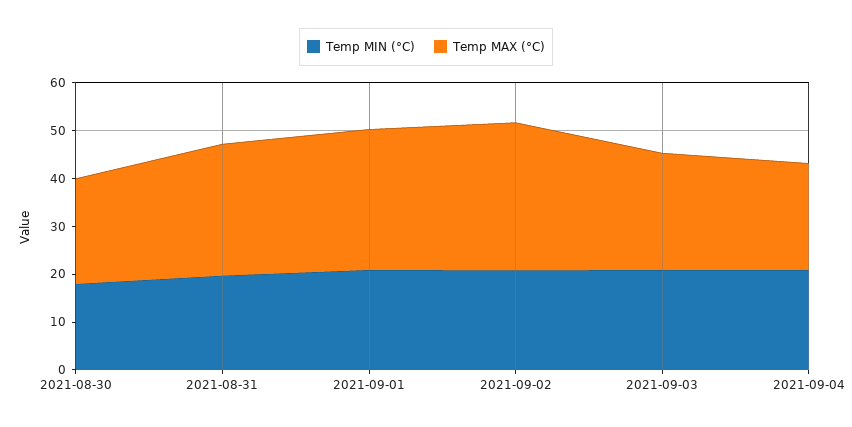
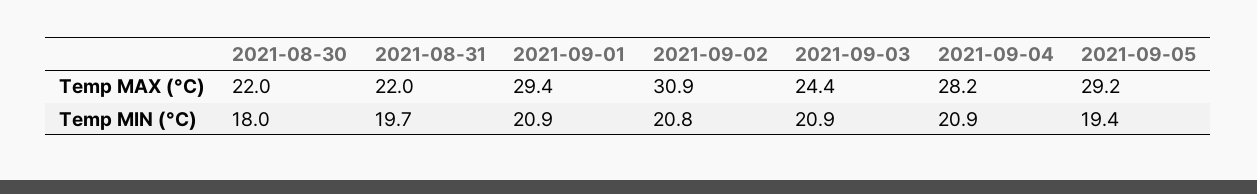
Temp MAX (°C), 2021-08-31: 28 -> 22
Temp MAX (°C), 2021-09-04: 22 -> 28.2
Temp MAX (°C), 2021-09-05: none -> 29.2
Temp MIN (°C), 2021-09-05: none -> 19.4

